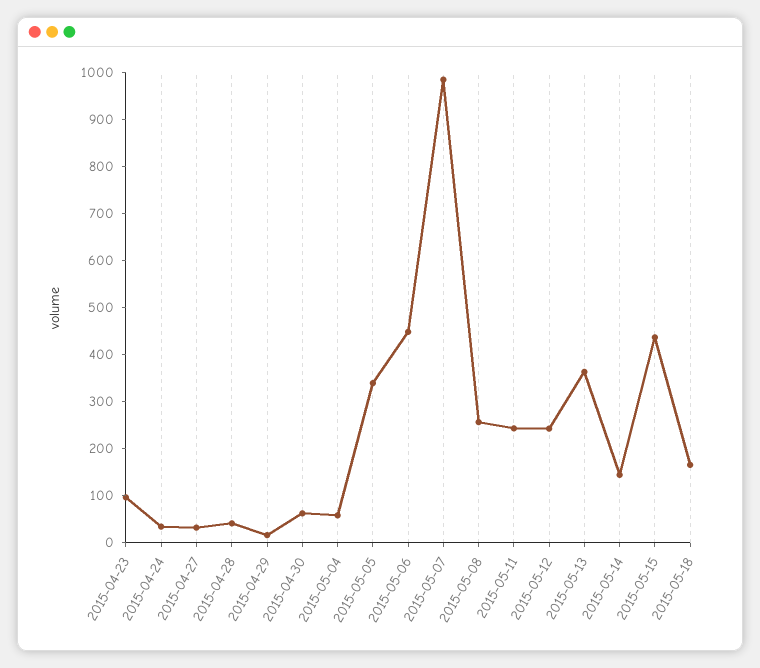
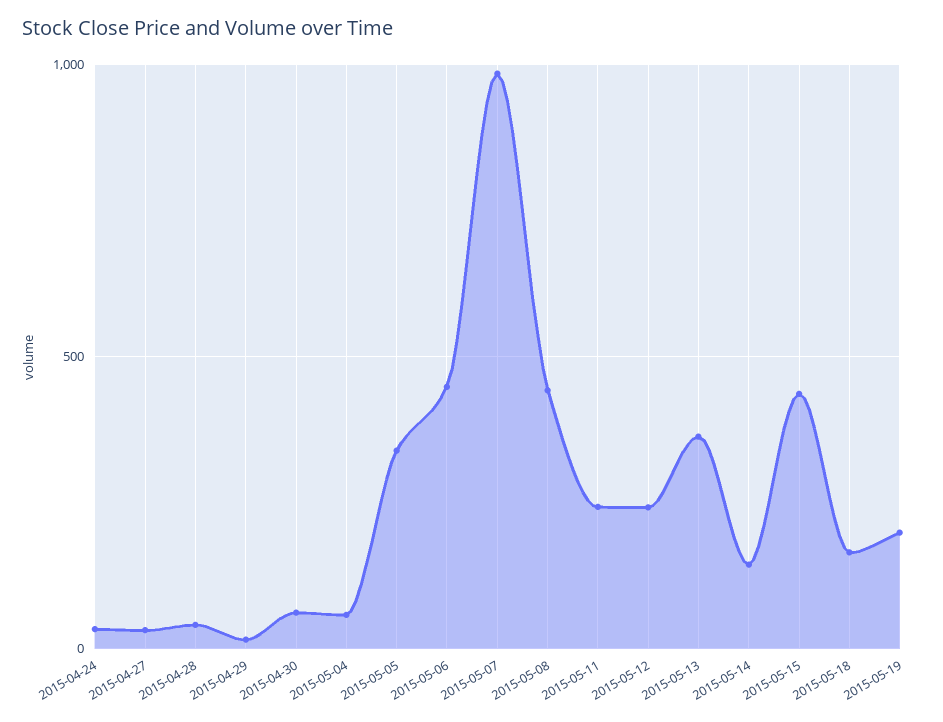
2015-04-23: 100 -> none
2015-05-08: 260 -> 450
2015-05-19: none -> 200

